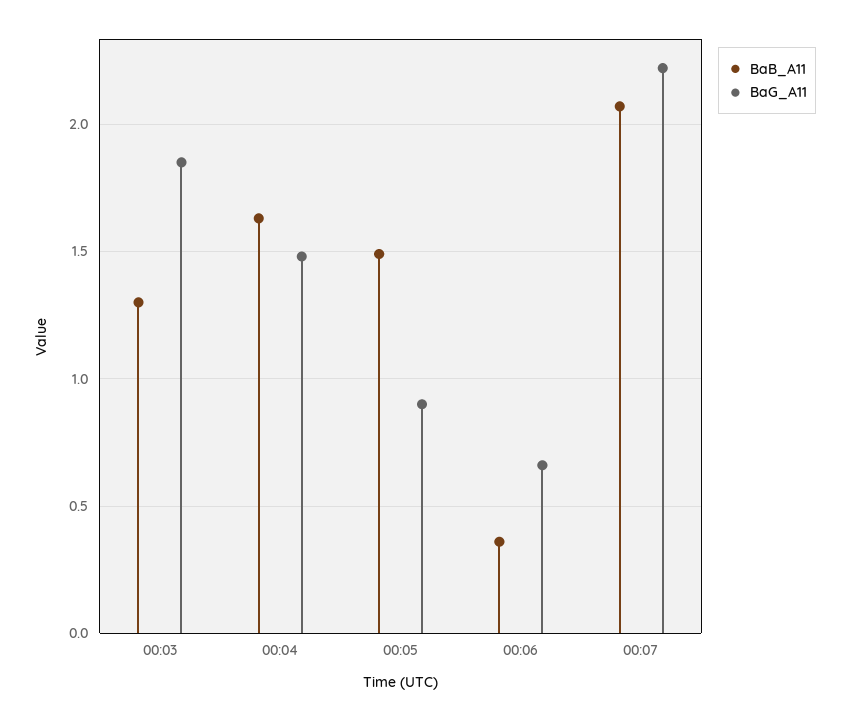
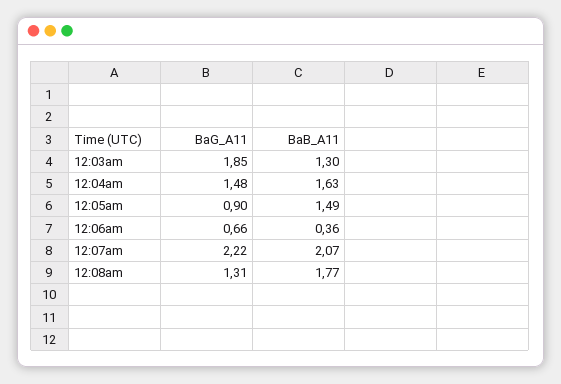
BaG_A11, 12:08am: none -> 1.31
BaB_A11, 12:08am: none -> 1.77

